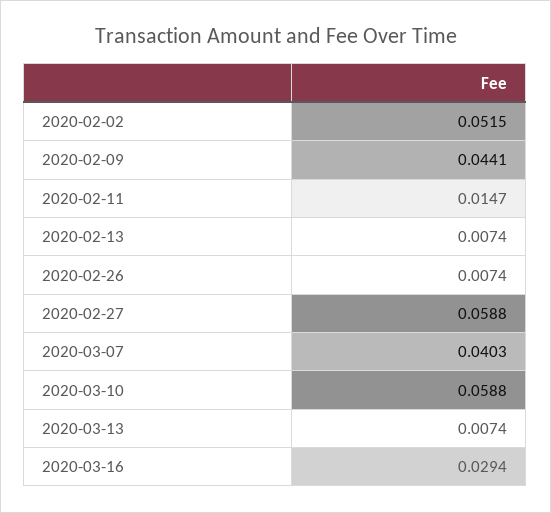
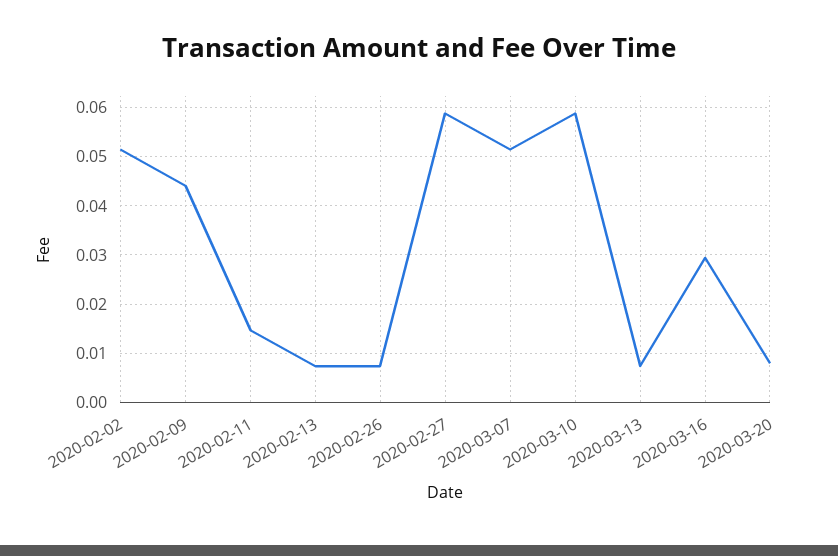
2020-03-07: 0.0403 -> 0.052
2020-03-20: none -> 0.008

